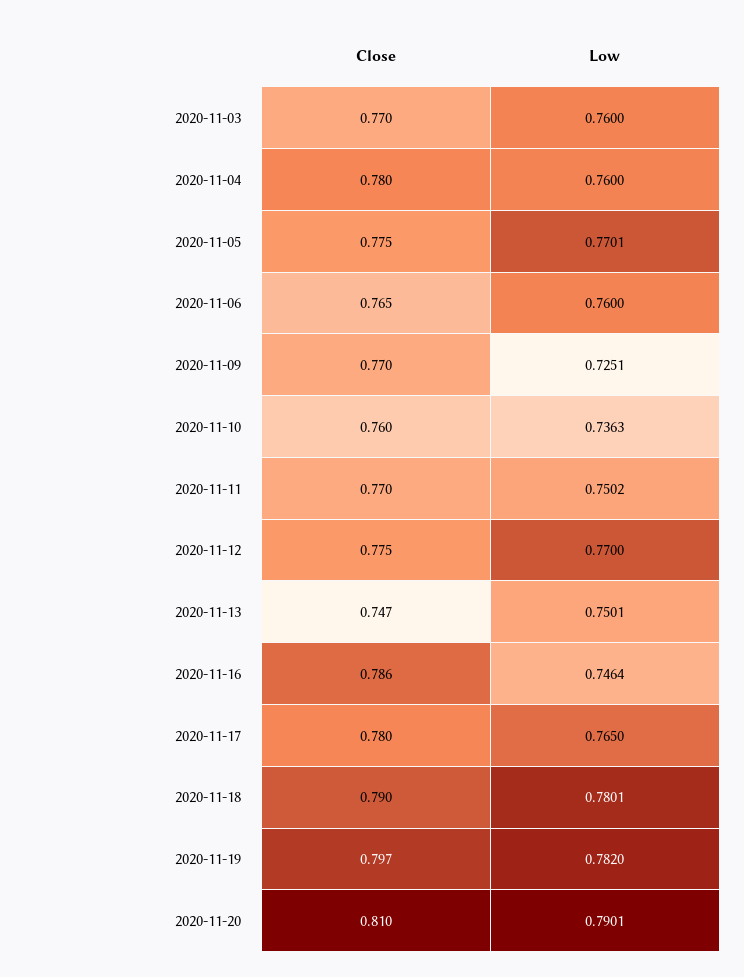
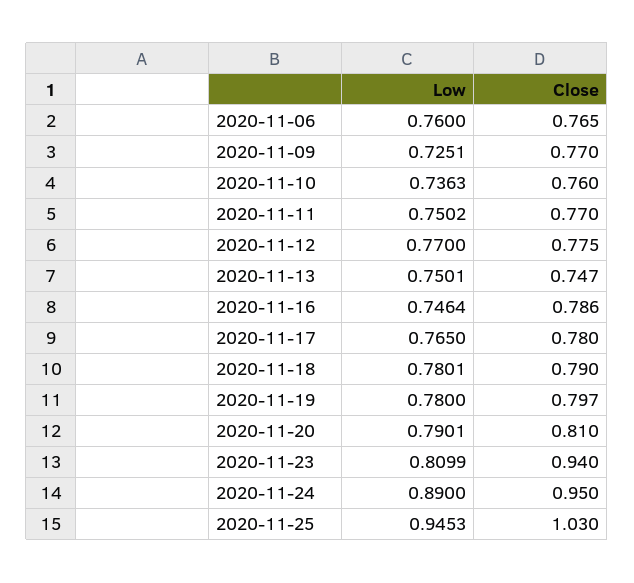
Close, 2020-11-03: 0.77 -> none
Low, 2020-11-03: 0.76 -> none
Close, 2020-11-04: 0.78 -> none
Low, 2020-11-04: 0.76 -> none
Close, 2020-11-05: 0.775 -> none
Low, 2020-11-05: 0.7701 -> none
Low, 2020-11-19: 0.782 -> 0.78
Low, 2020-11-23: none -> 0.8099
Close, 2020-11-23: none -> 0.94
Low, 2020-11-24: none -> 0.89
Close, 2020-11-24: none -> 0.95
Low, 2020-11-25: none -> 0.9453
Close, 2020-11-25: none -> 1.03

